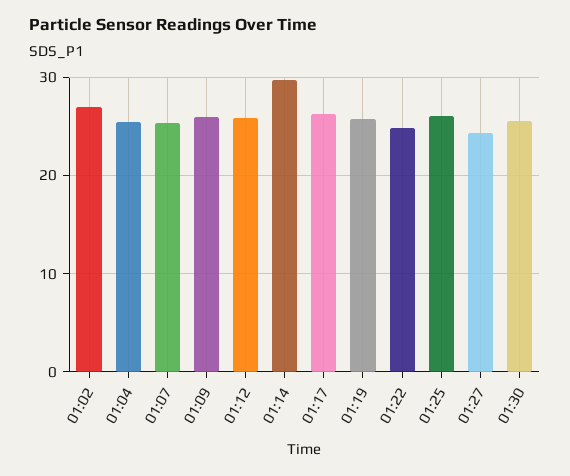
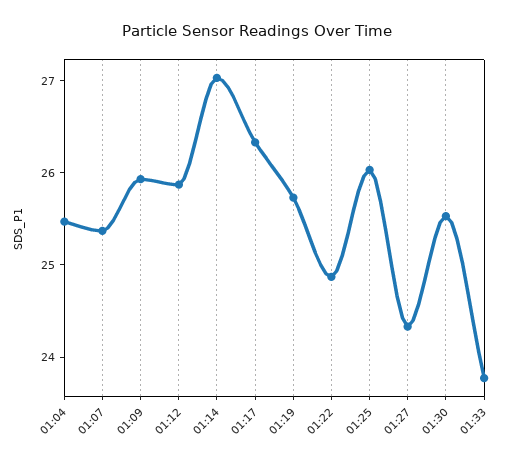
01:02: 27 -> none
01:14: 30 -> 27
01:33: none -> 23.8

